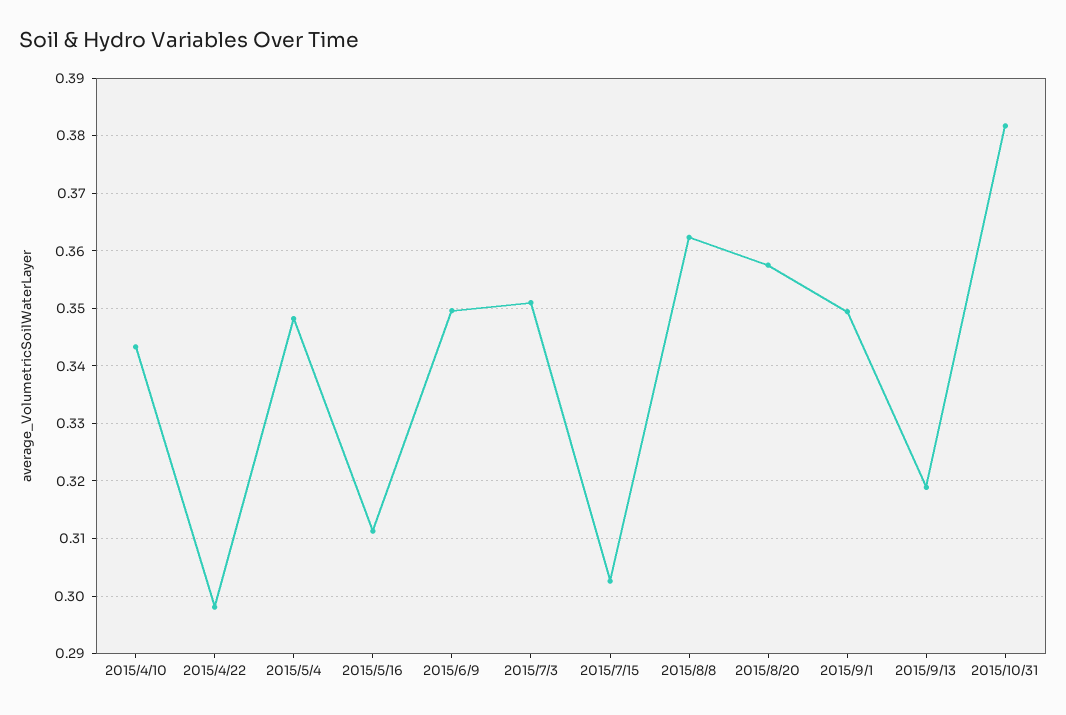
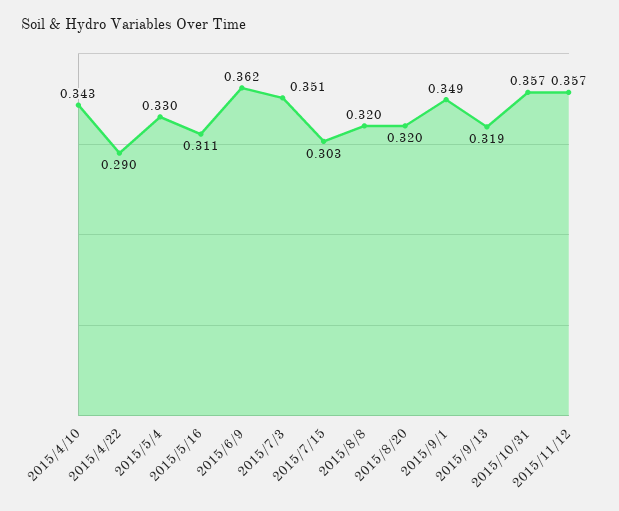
2015/4/22: 0.298 -> 0.29
2015/5/4: 0.348 -> 0.33
2015/6/9: 0.35 -> 0.362
2015/8/8: 0.362 -> 0.32
2015/8/20: 0.358 -> 0.32
2015/10/31: 0.382 -> 0.357
2015/11/12: none -> 0.357

